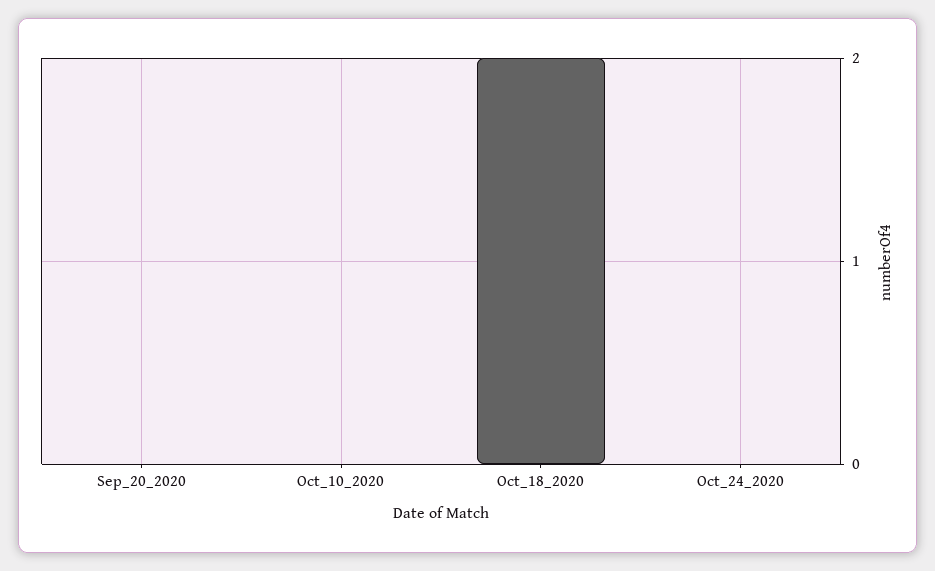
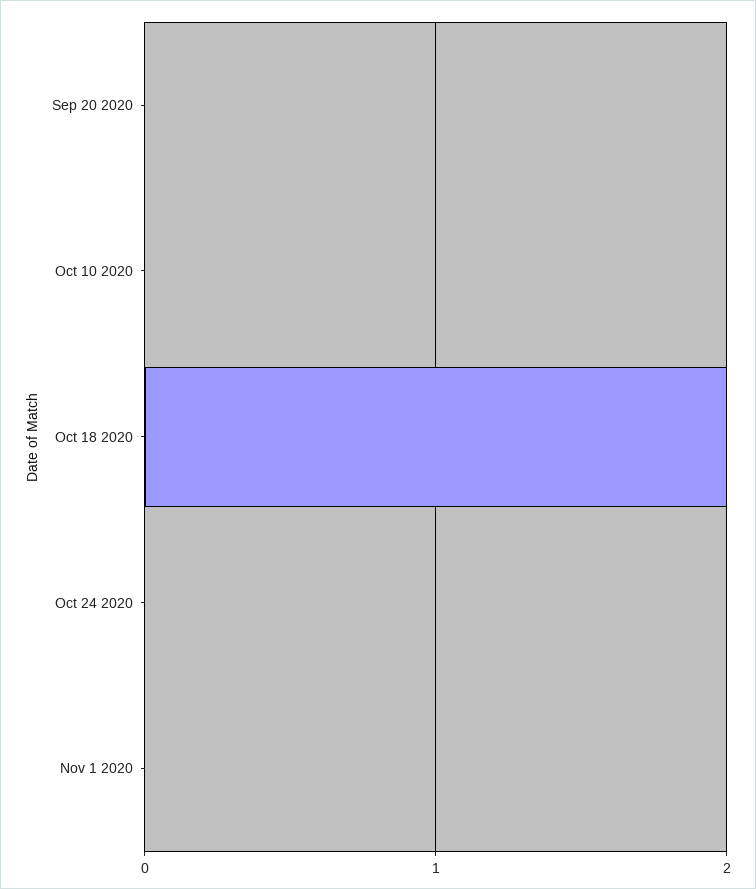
Nov 1 2020: none -> 0

